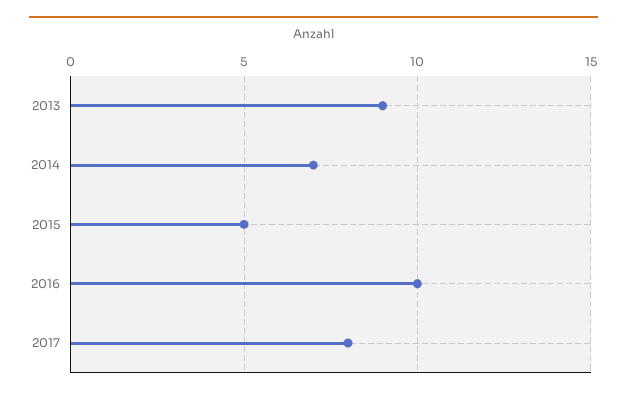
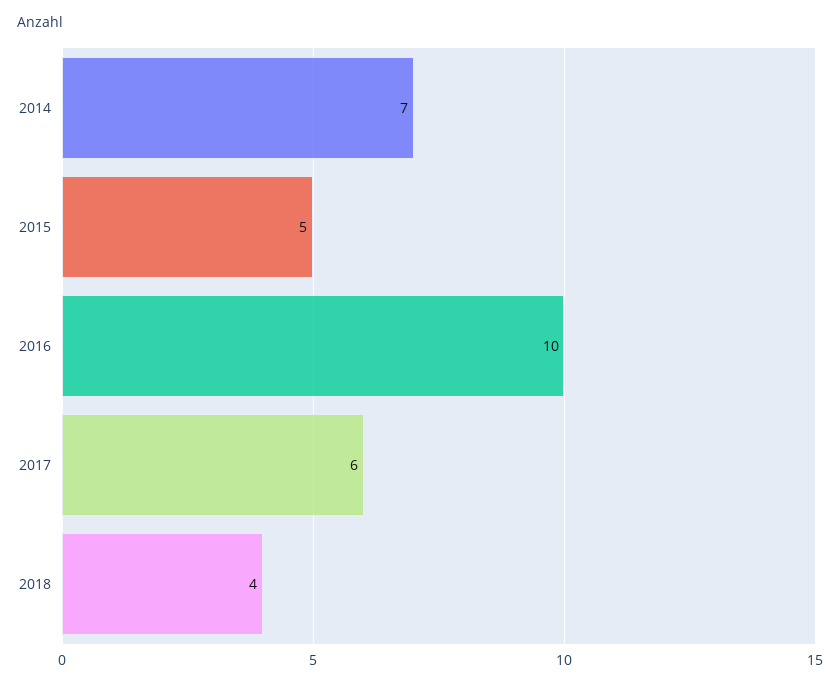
2013: 9 -> none
2017: 8 -> 6
2018: none -> 4

